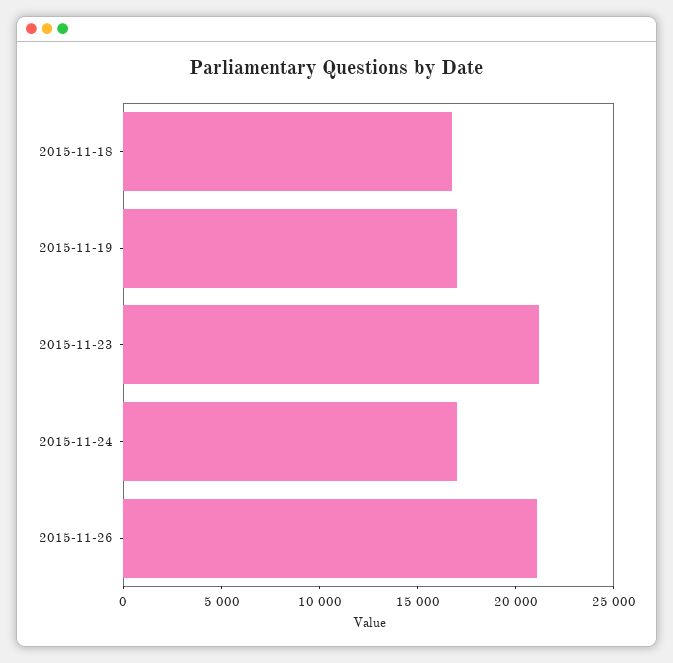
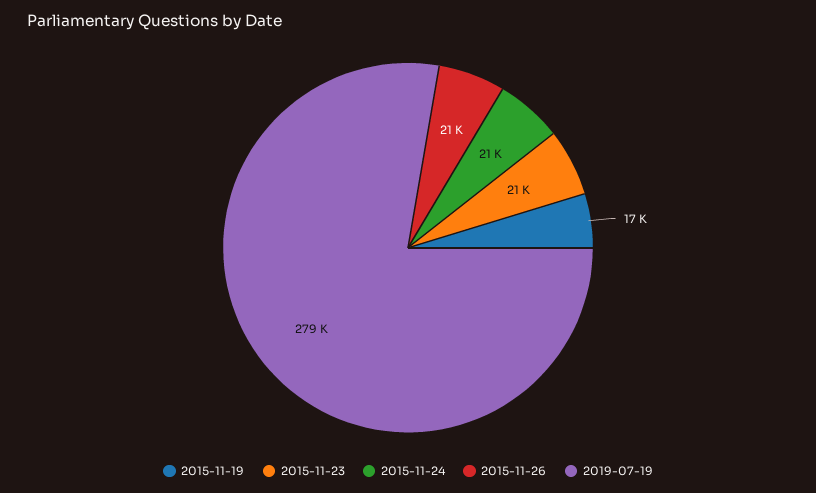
2015-11-18: 17000 -> none
2015-11-24: 17000 -> 21000
2019-07-19: none -> 279000

